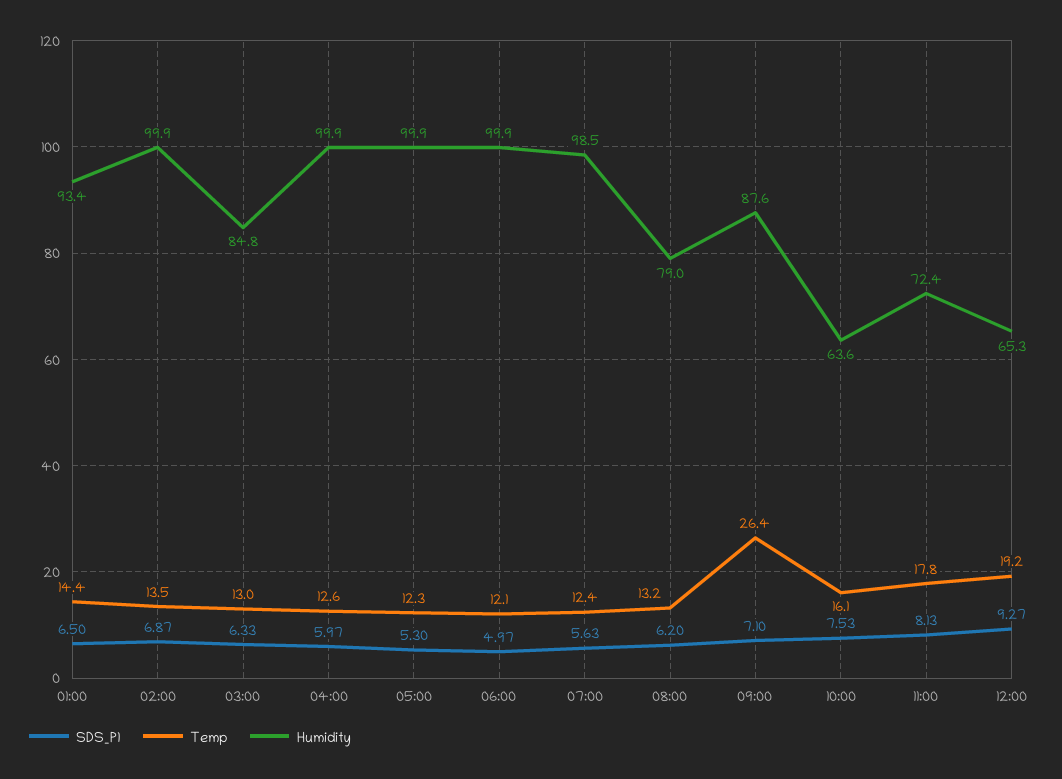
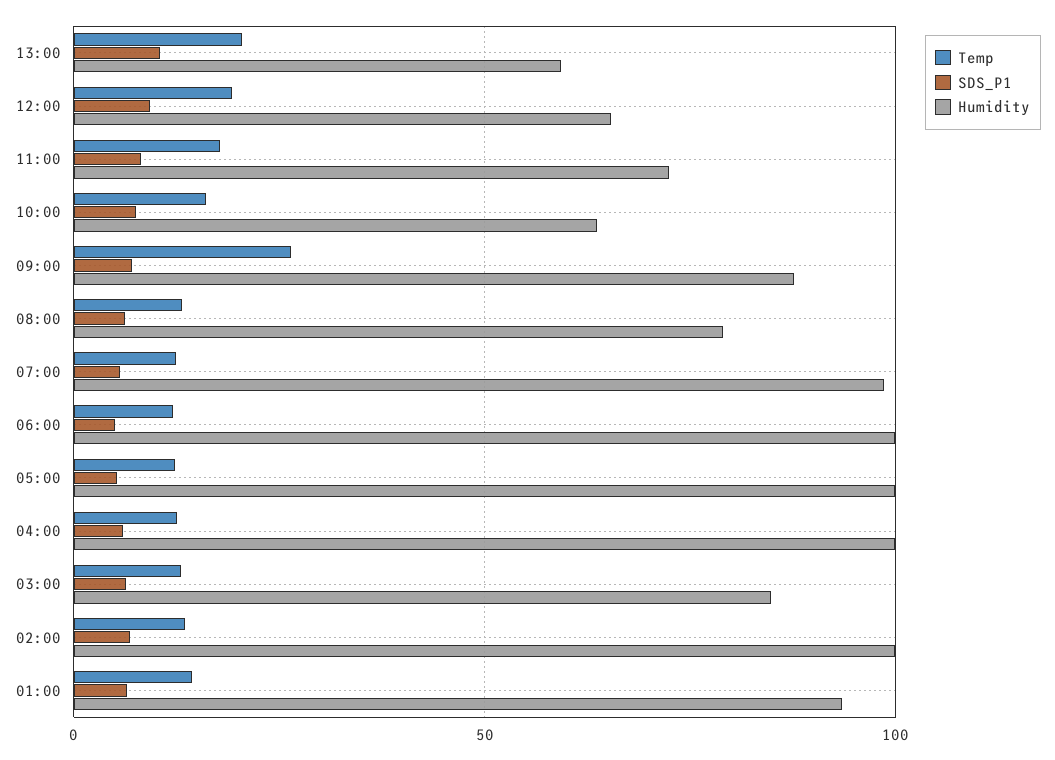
Temp, 13:00: none -> 20
SDS_P1, 13:00: none -> 10
Humidity, 13:00: none -> 60

